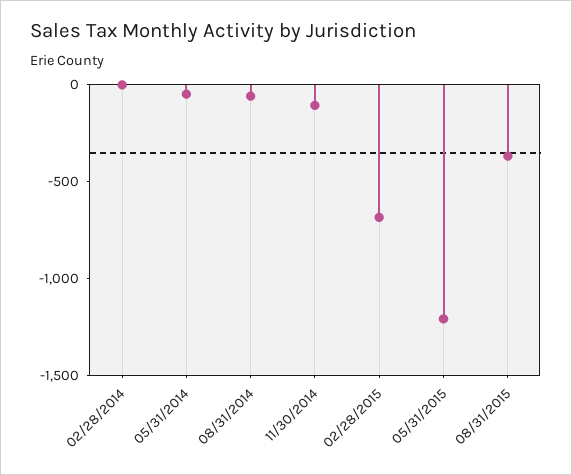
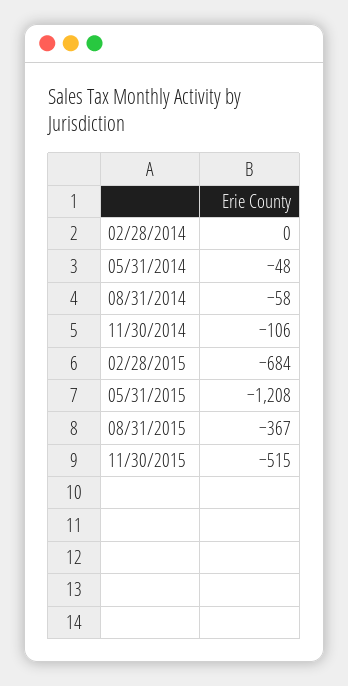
11/30/2015: none -> -515

